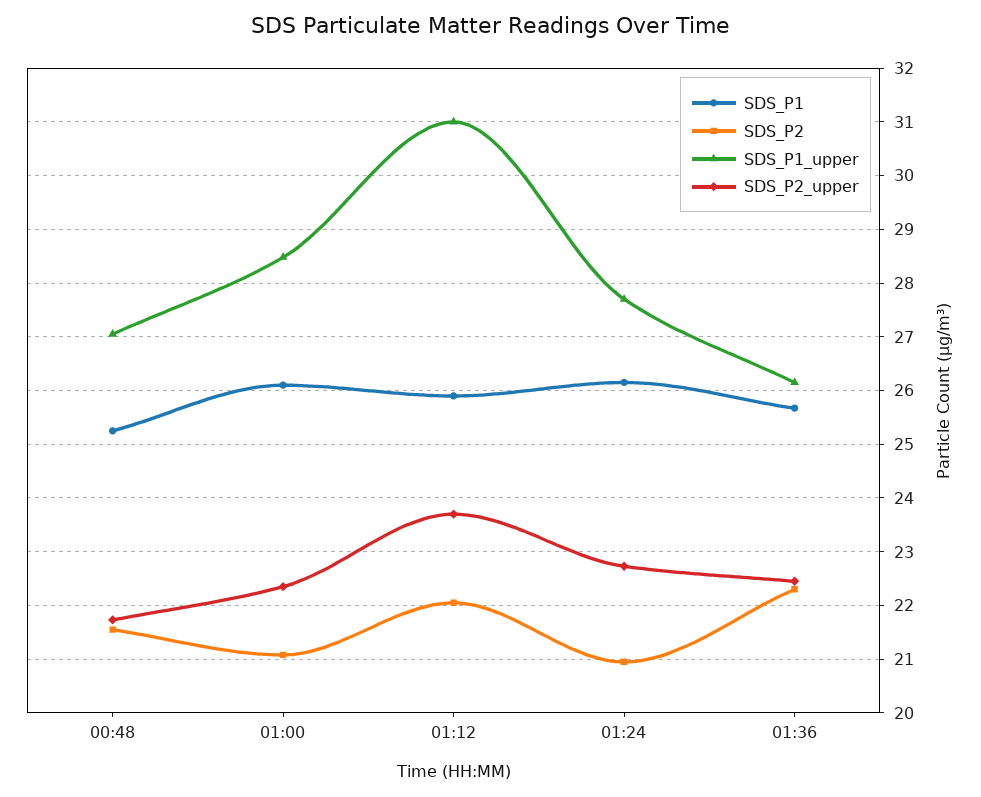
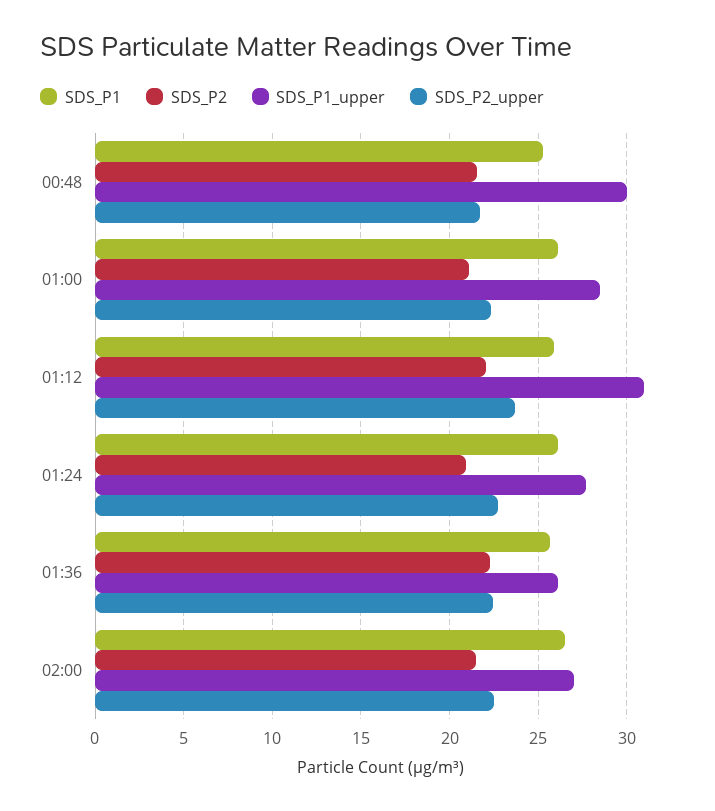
SDS_P1_upper, 00:48: 27 -> 30
SDS_P1, 02:00: none -> 26.5
SDS_P2, 02:00: none -> 21.5
SDS_P1_upper, 02:00: none -> 27
SDS_P2_upper, 02:00: none -> 22.5

